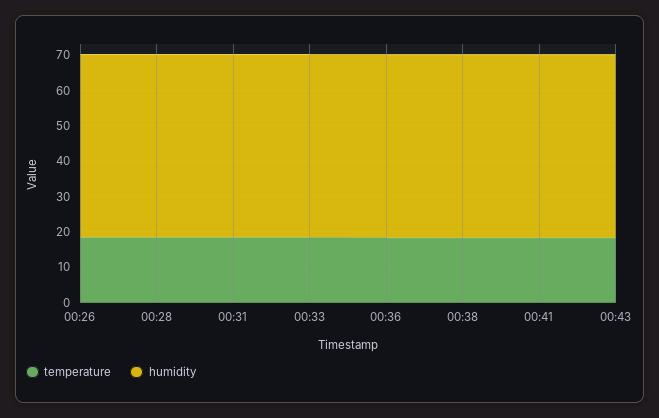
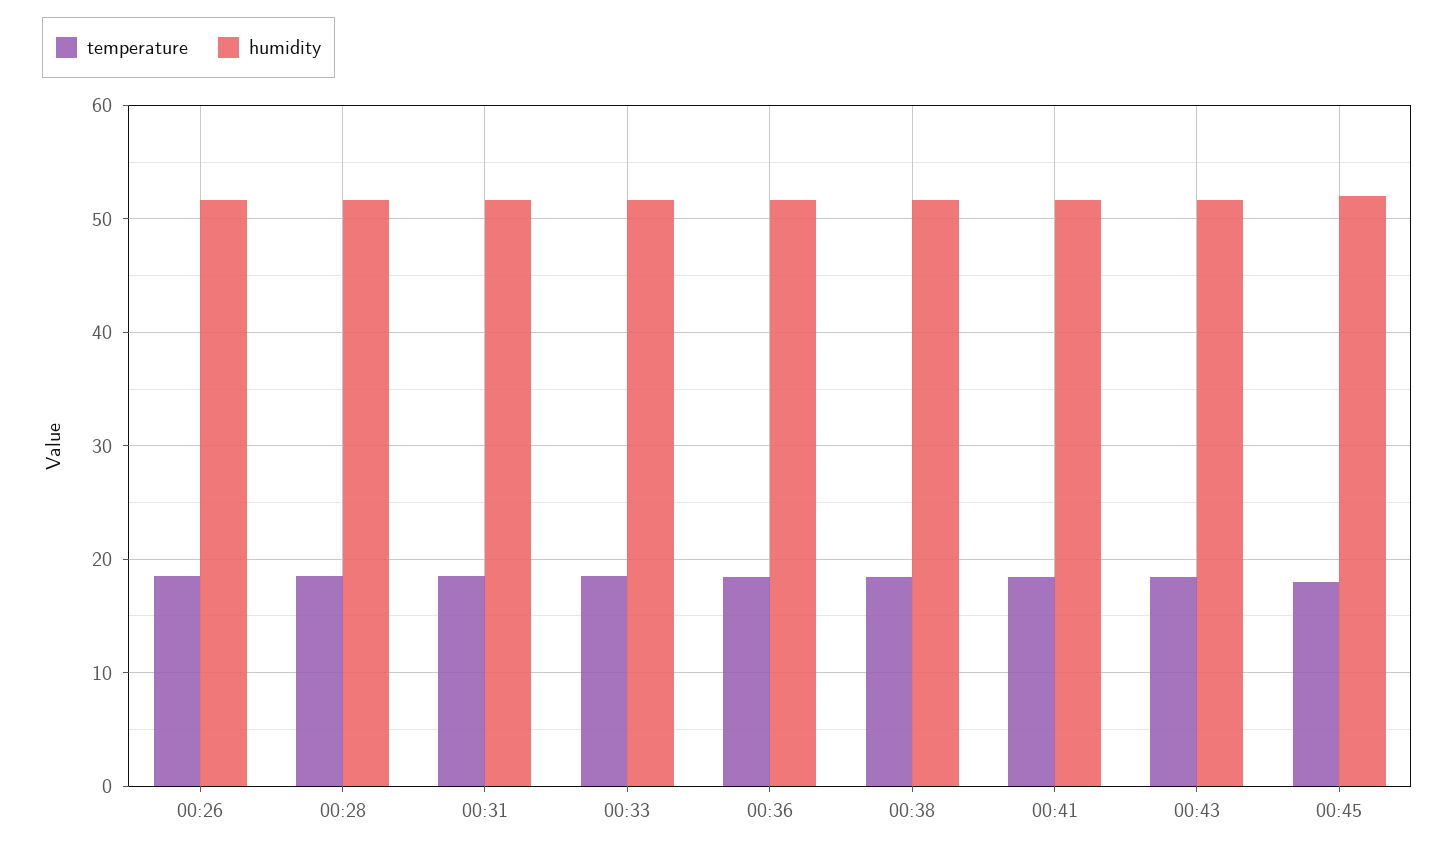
temperature, 00:45: none -> 18
humidity, 00:45: none -> 52

